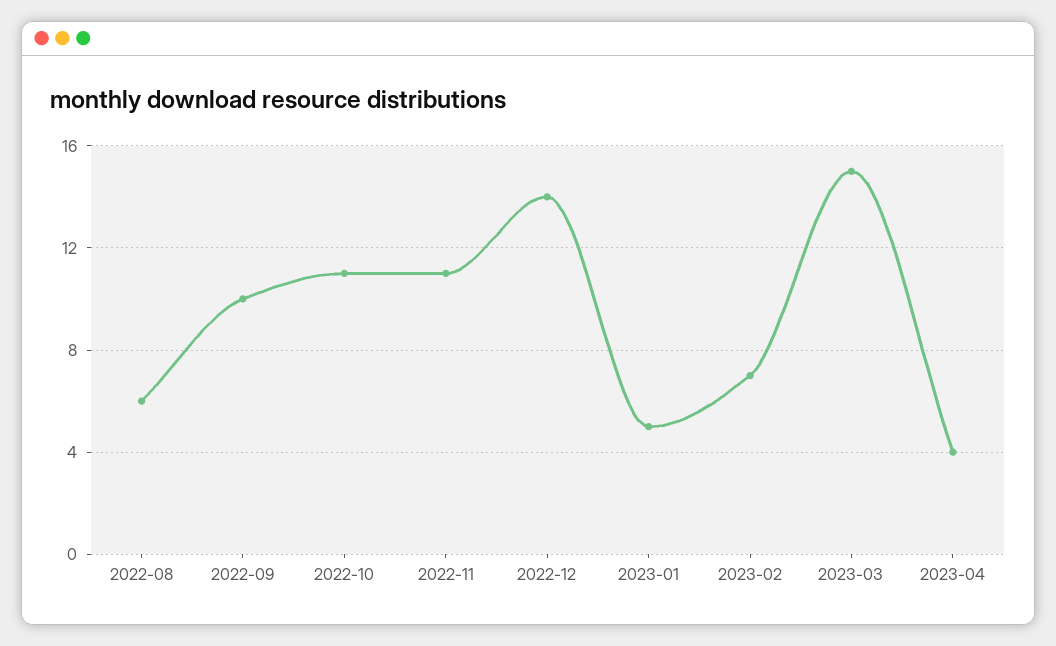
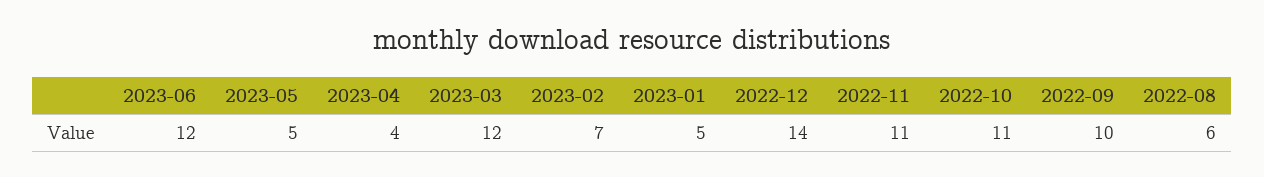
2023-03: 15 -> 12
2023-06: none -> 12
2023-05: none -> 5

